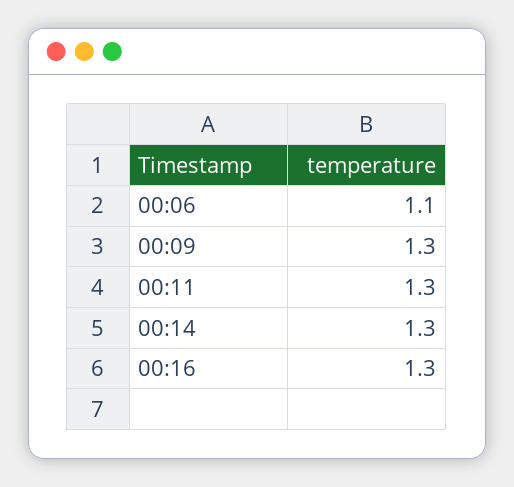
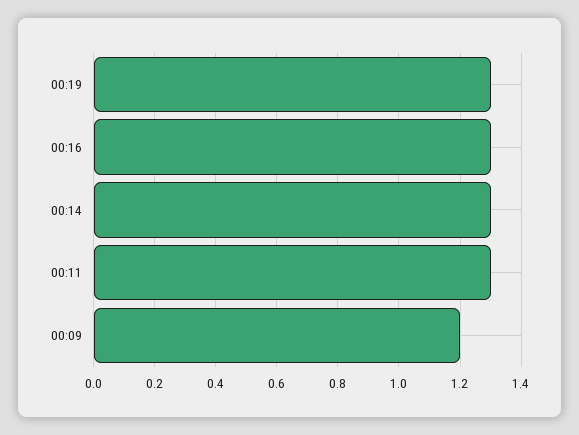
00:06: 1.1 -> none
00:09: 1.3 -> 1.2
00:19: none -> 1.3

